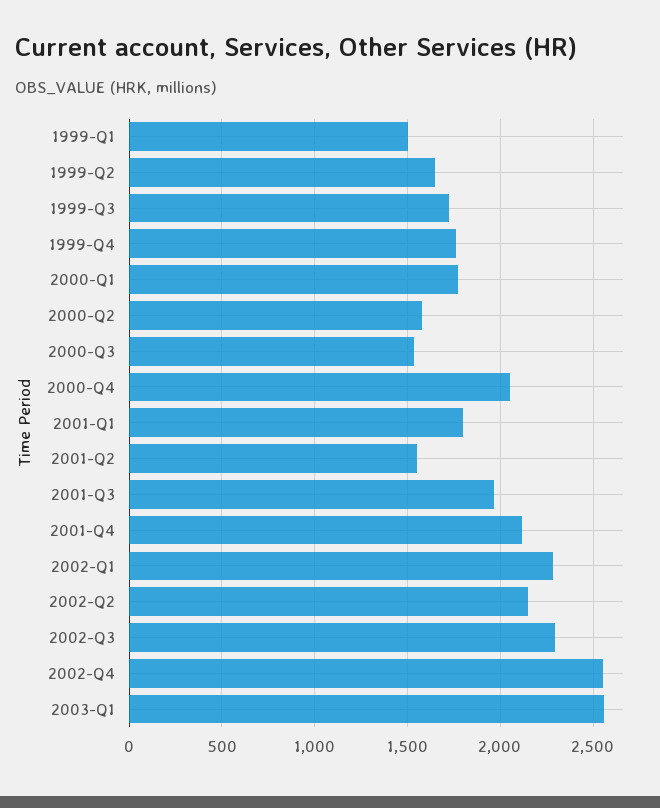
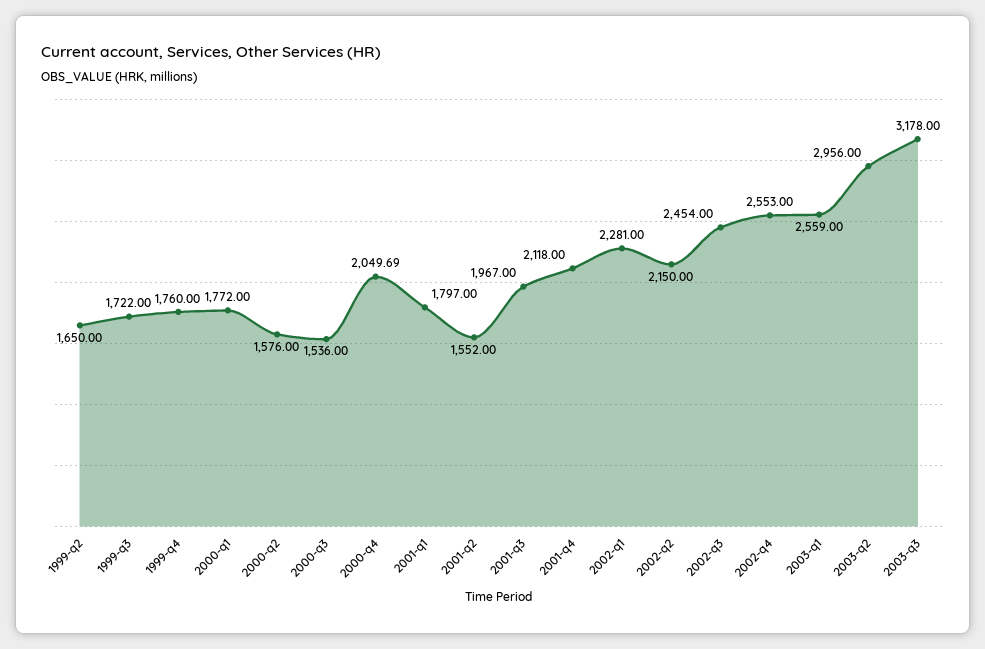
1999-Q1: 1500 -> none
2002-Q3: 2300 -> 2454
2003-q2: none -> 2956
2003-q3: none -> 3178

